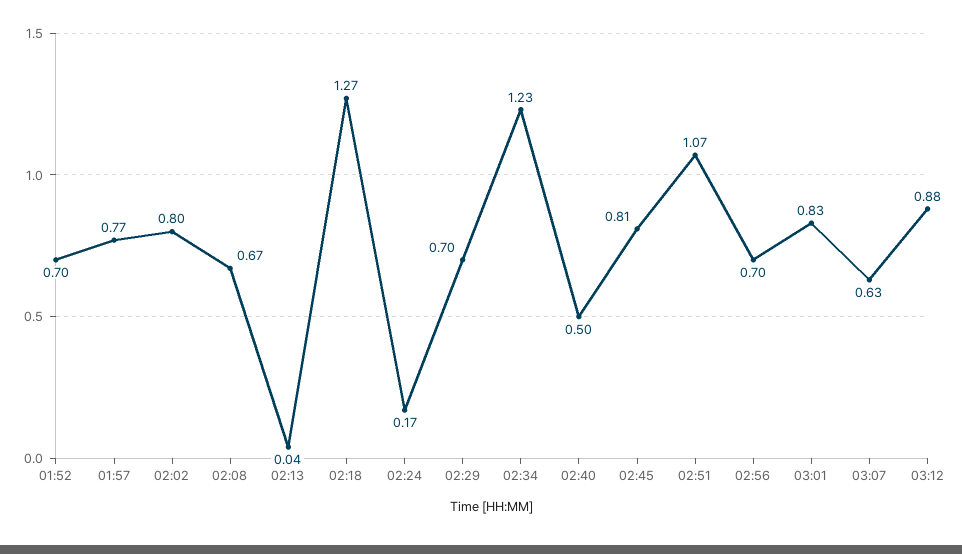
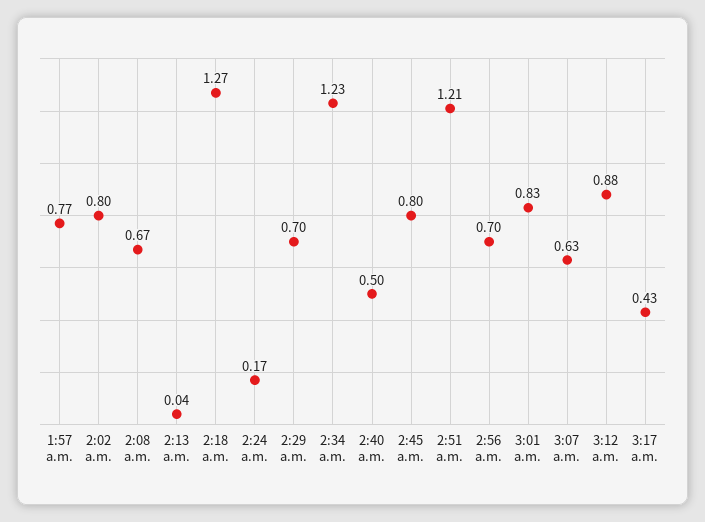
01:52: 0.7 -> none
02:45: 0.81 -> 0.8
02:51: 1.07 -> 1.21
3:17 a.m.: none -> 0.43

